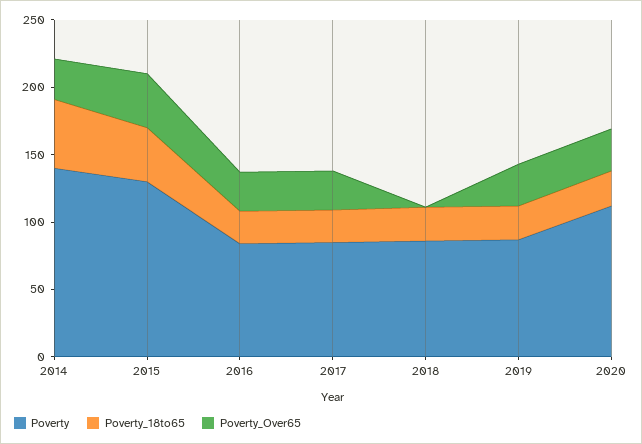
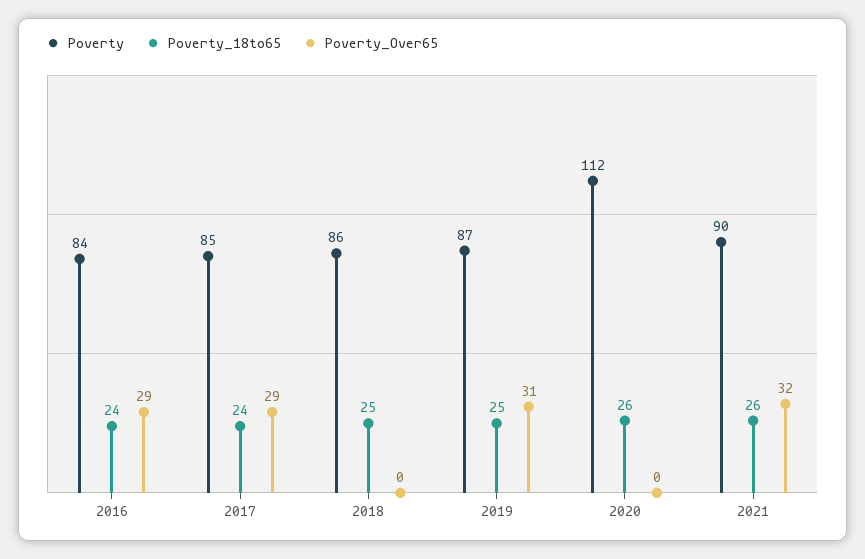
Poverty, 2014: 140 -> none
Poverty_18to65, 2014: 50 -> none
Poverty_Over65, 2014: 30 -> none
Poverty, 2015: 130 -> none
Poverty_18to65, 2015: 40 -> none
Poverty_Over65, 2015: 40 -> none
Poverty_Over65, 2020: 30 -> 0
Poverty, 2021: none -> 90
Poverty_18to65, 2021: none -> 26
Poverty_Over65, 2021: none -> 32

